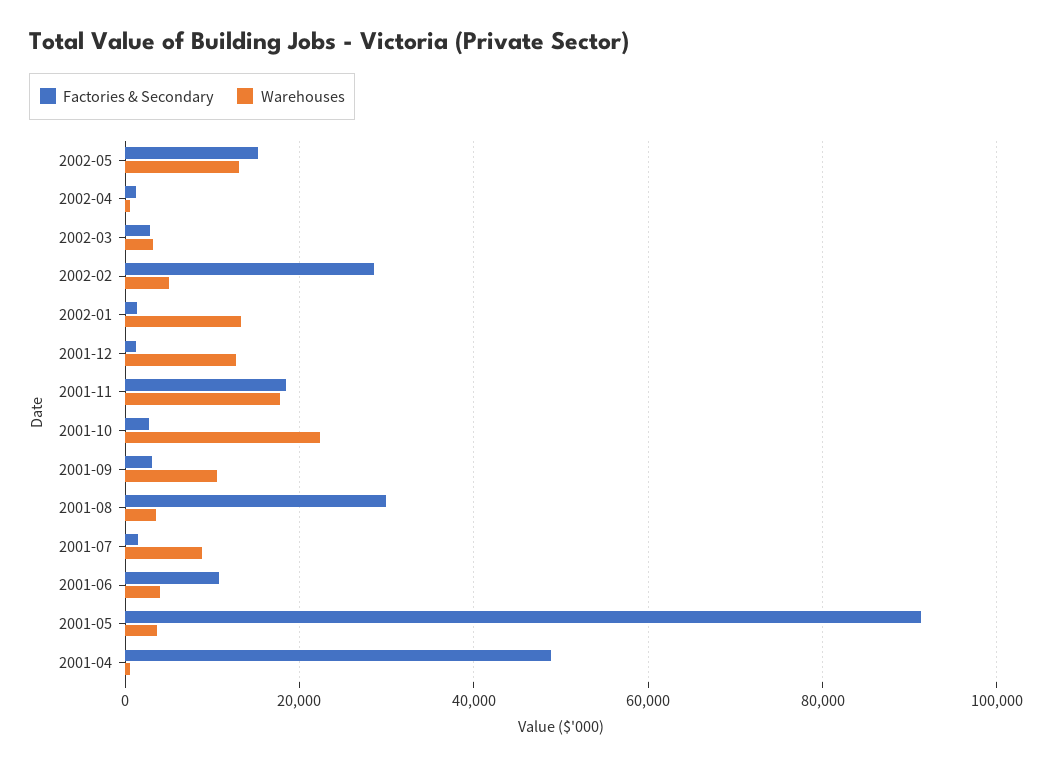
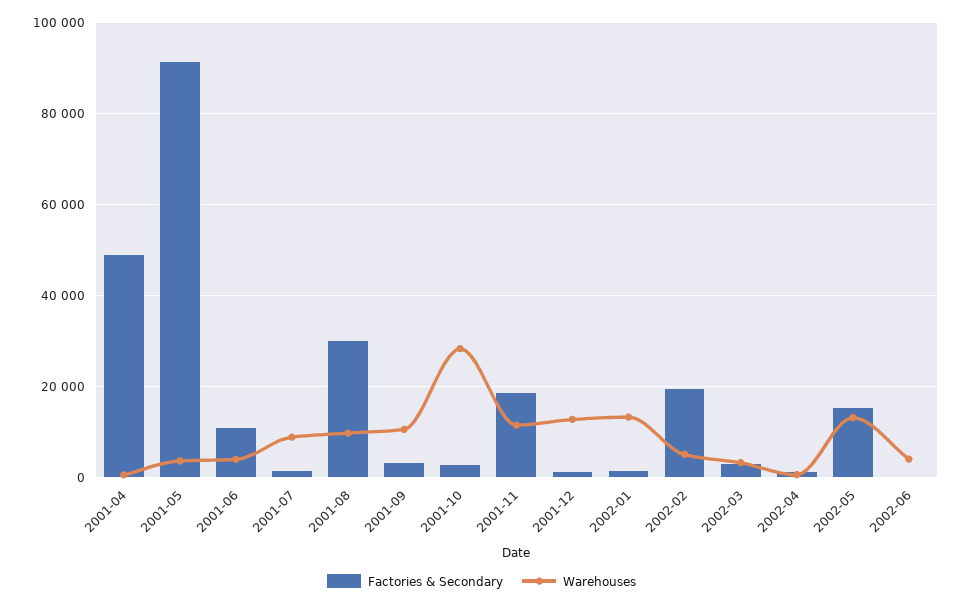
Factories & Secondary, 2002-02: 28000 -> 20000
Warehouses, 2001-11: 18000 -> 12000
Warehouses, 2001-10: 22000 -> 28000
Warehouses, 2001-08: 4000 -> 10000
Factories & Secondary, 2002-06: none -> 0
Warehouses, 2002-06: none -> 4000

